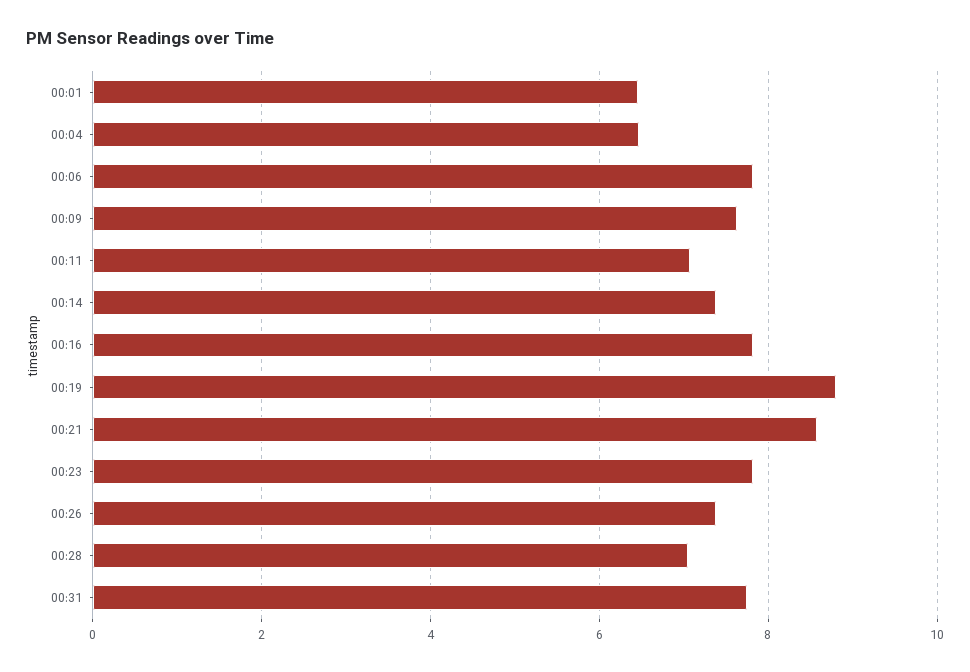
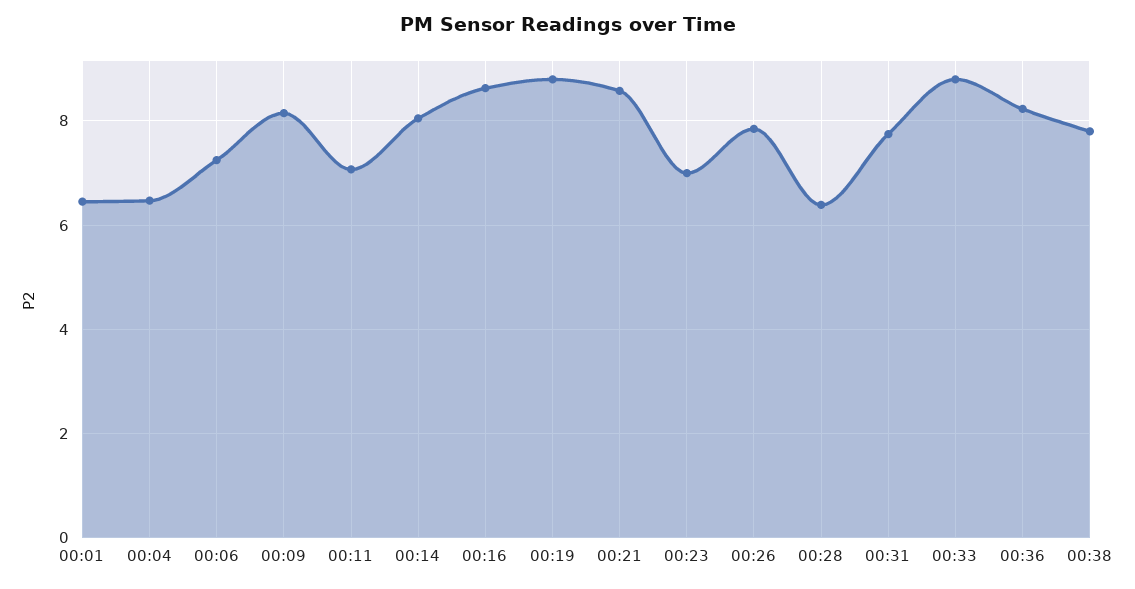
00:06: 7.8 -> 7.2
00:09: 7.6 -> 8.2
00:14: 7.4 -> 8
00:16: 7.8 -> 8.6
00:23: 7.8 -> 7
00:26: 7.4 -> 7.8
00:28: 7 -> 6.4
00:33: none -> 8.8
00:36: none -> 8.2
00:38: none -> 7.8

